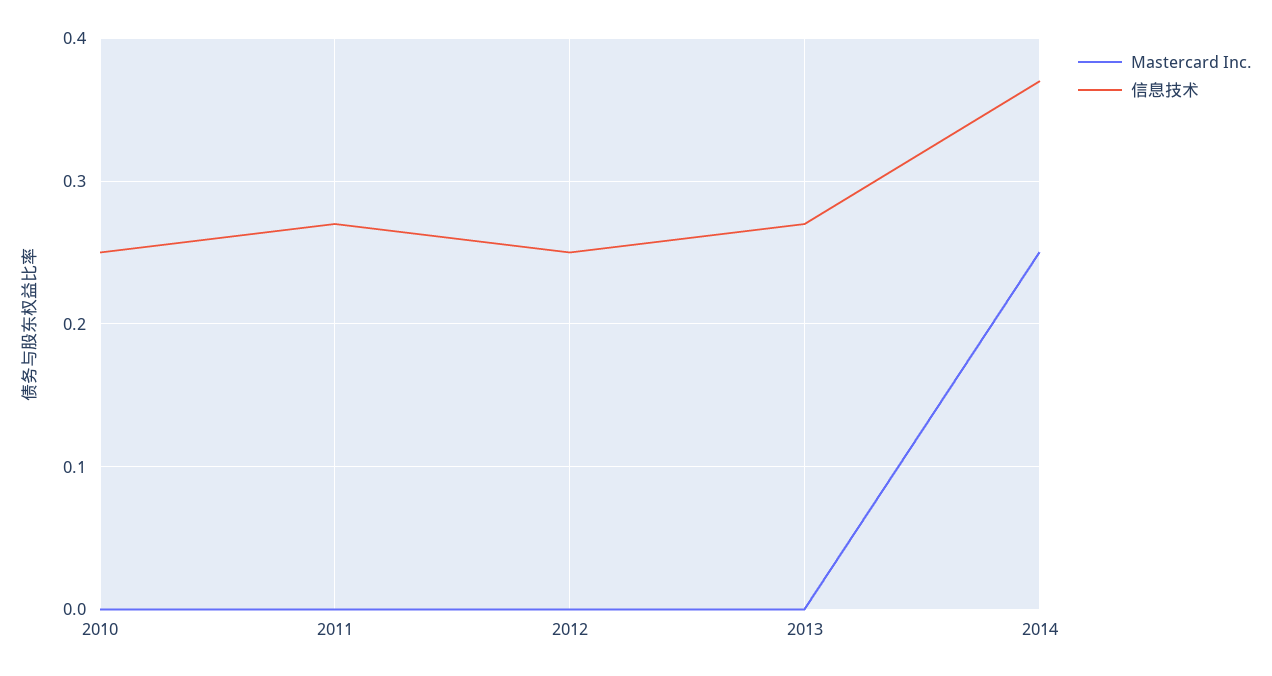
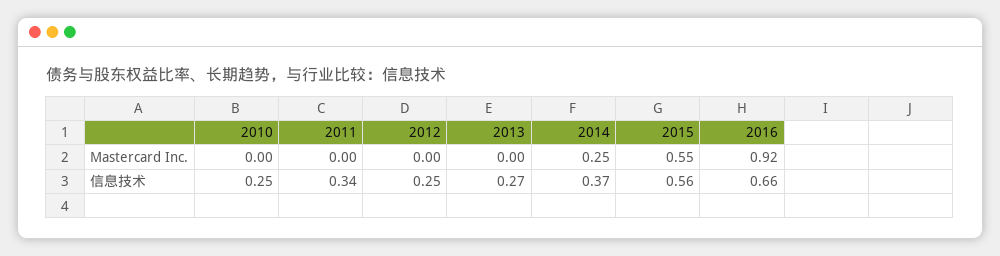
信息技术, 2011: 0.27 -> 0.34
Mastercard Inc., 2015: none -> 0.55
Mastercard Inc., 2016: none -> 0.92
信息技术, 2015: none -> 0.56
信息技术, 2016: none -> 0.66

